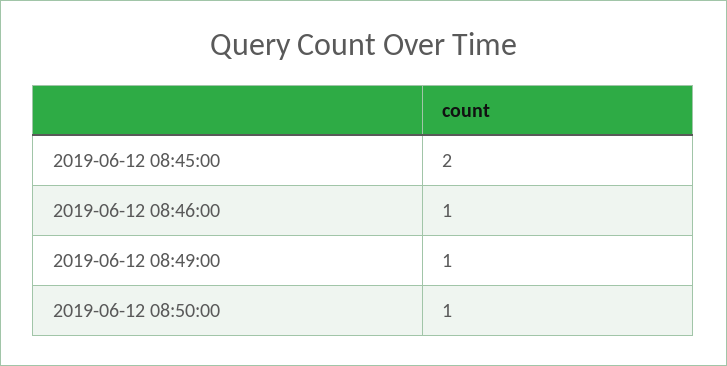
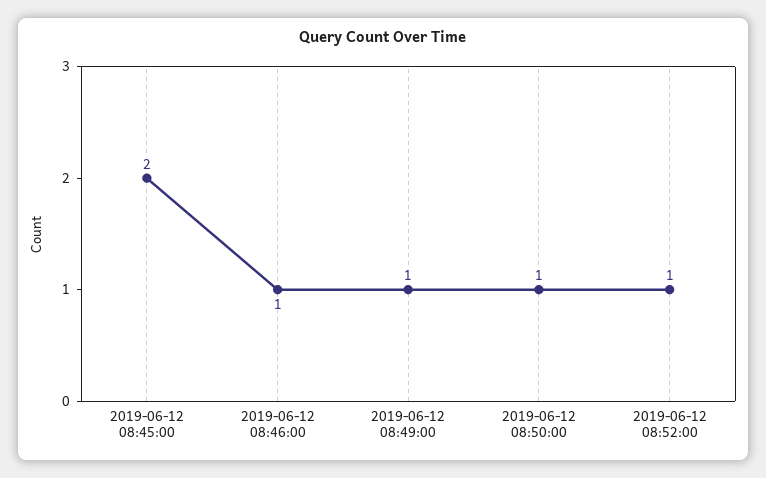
2019-06-12 08:52:00: none -> 1

